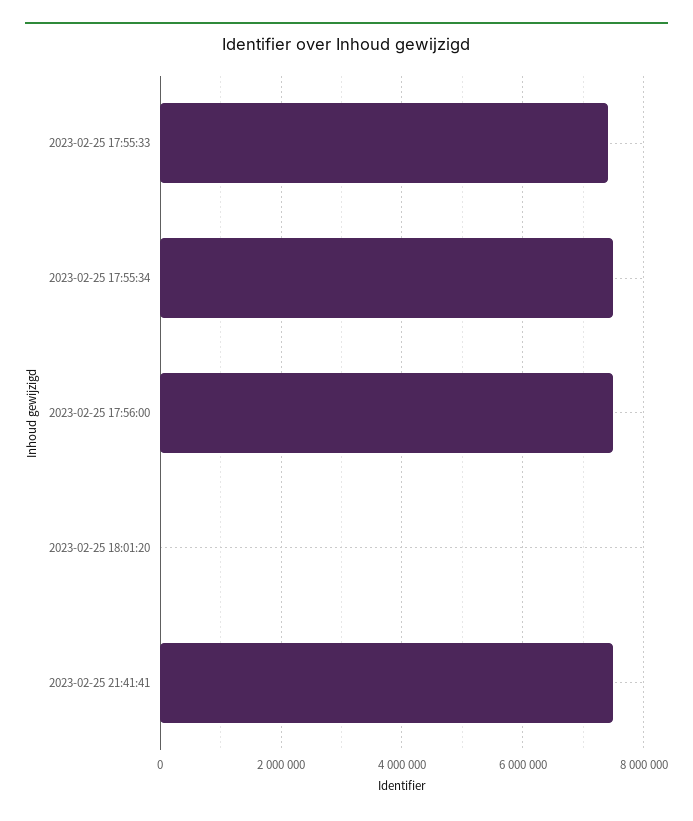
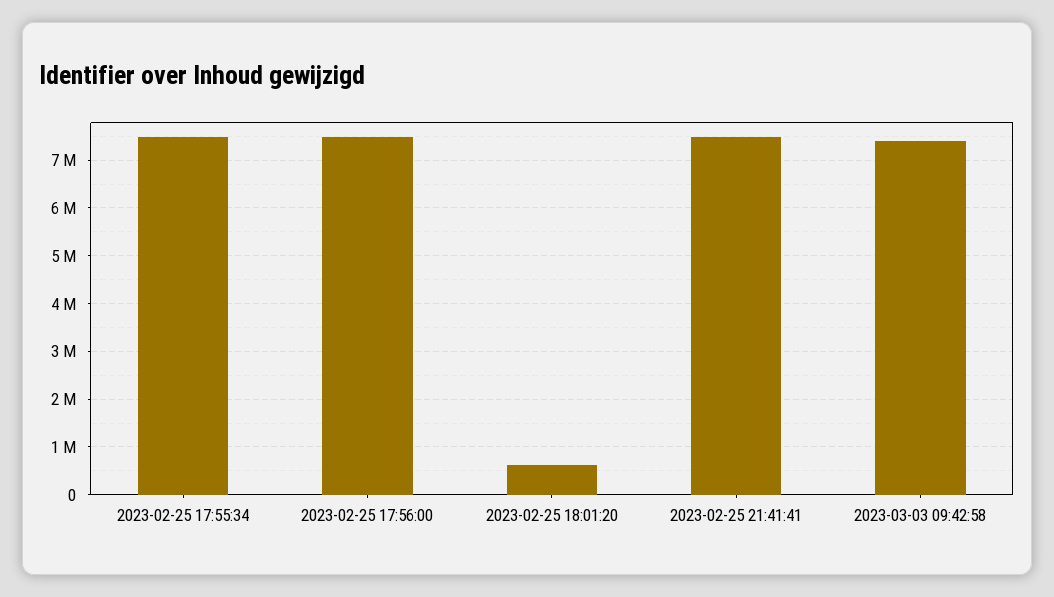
2023-02-25 17:55:33: 7400000 -> none
2023-02-25 18:01:20: 0 -> 600000
2023-03-03 09:42:58: none -> 7400000

